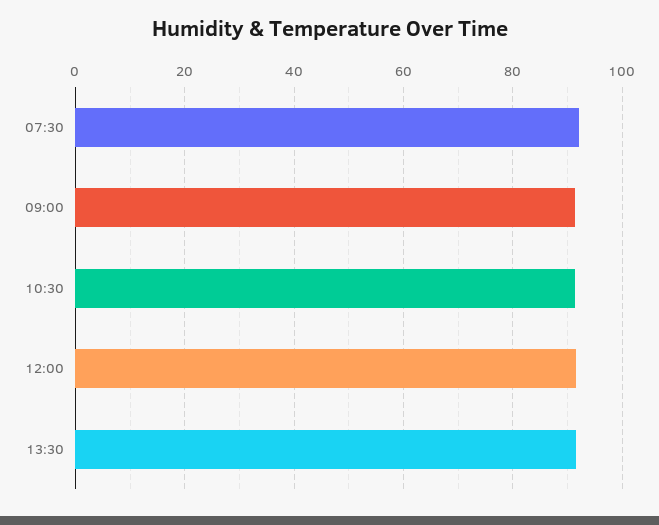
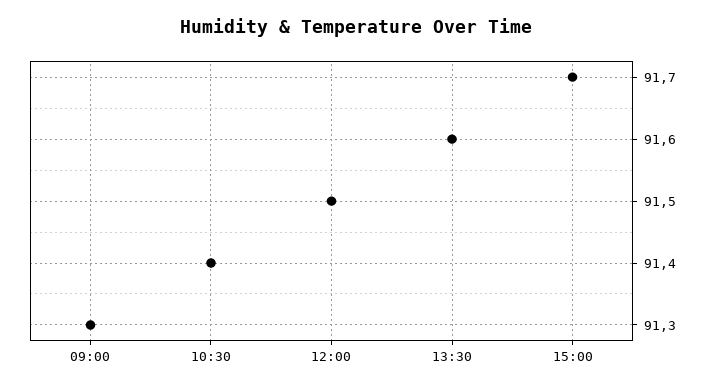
07:30: 92 -> none
15:00: none -> 91.7

